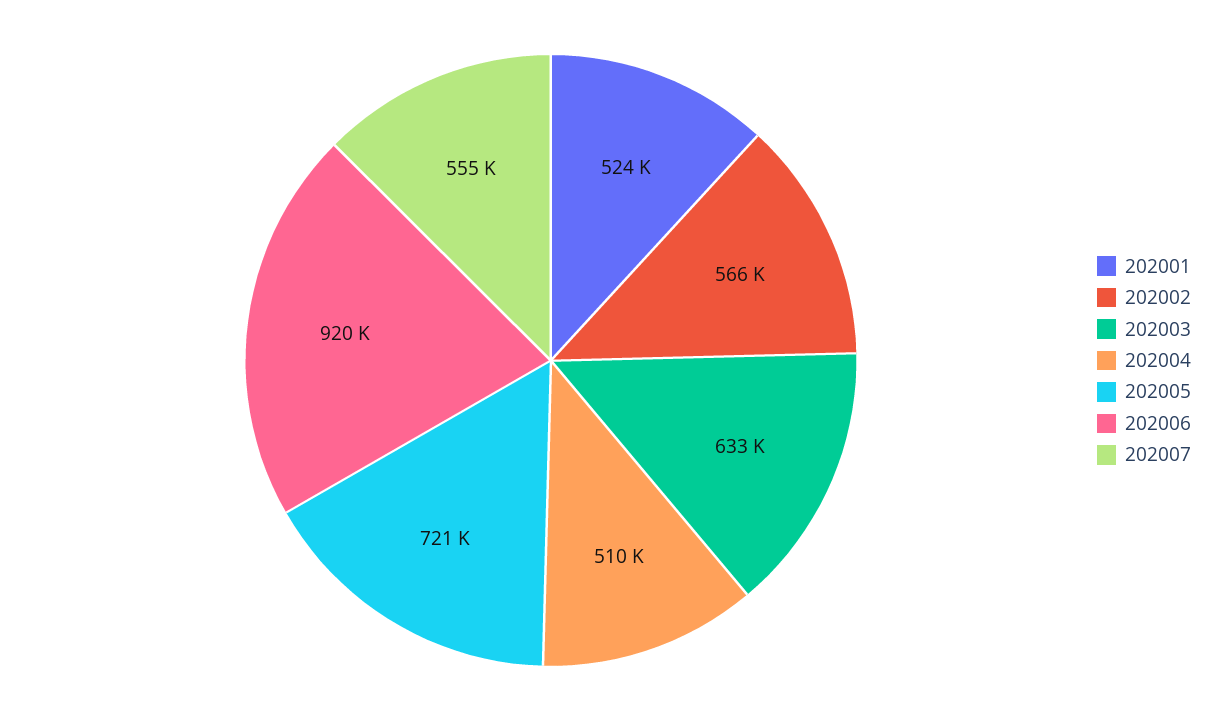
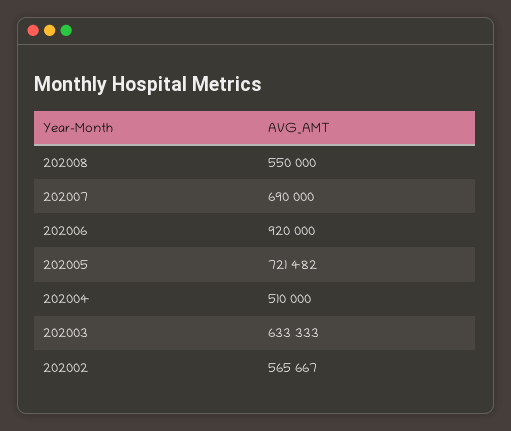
202001: 524000 -> none
202007: 555000 -> 690000
202008: none -> 550000

